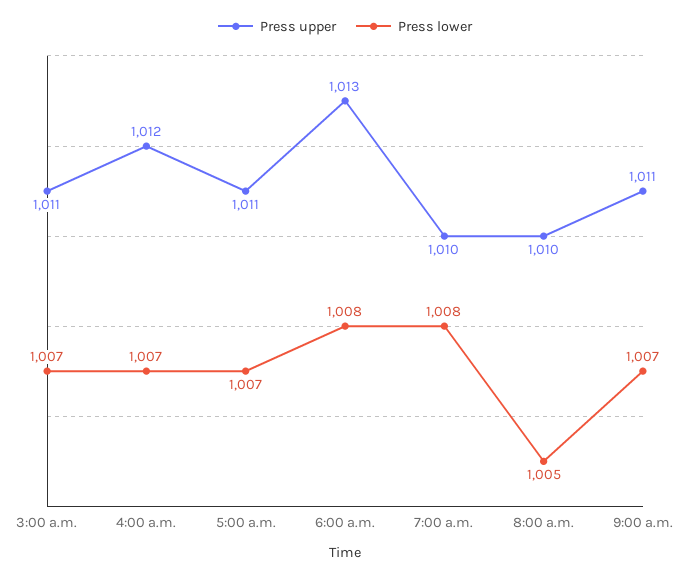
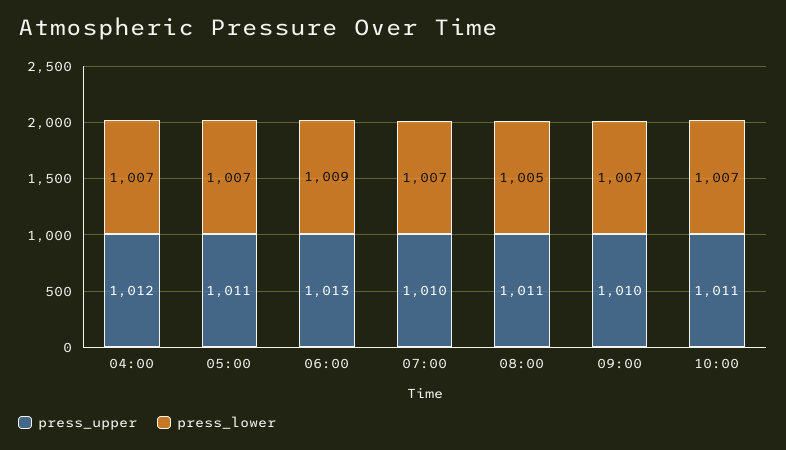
Press upper, 3:00 a.m.: 1011 -> none
Press lower, 3:00 a.m.: 1007 -> none
Press lower, 6:00 a.m.: 1008 -> 1009
Press lower, 7:00 a.m.: 1008 -> 1007
Press upper, 8:00 a.m.: 1010 -> 1011
Press upper, 9:00 a.m.: 1011 -> 1010
Press upper, 10:00: none -> 1011
Press lower, 10:00: none -> 1007

